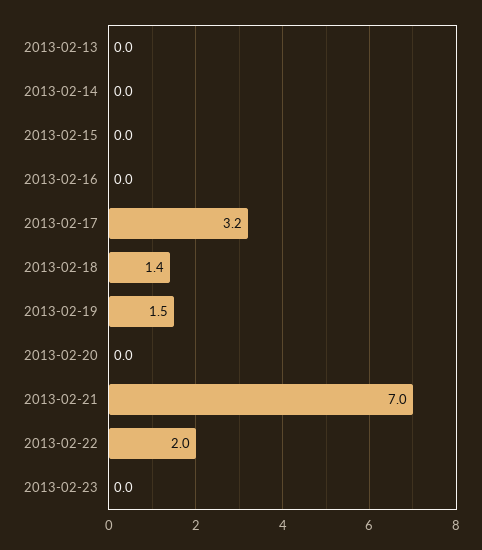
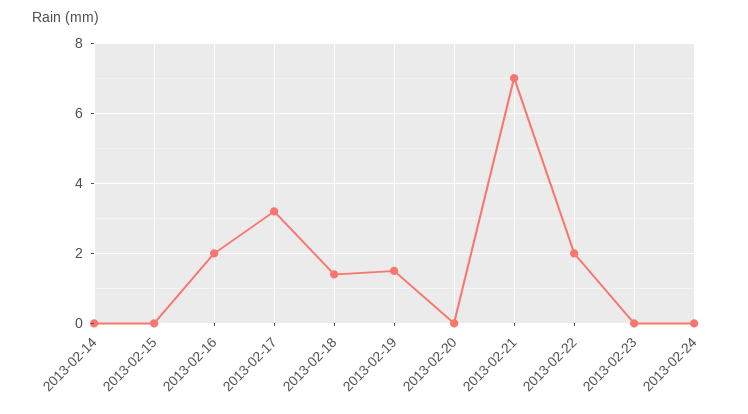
2013-02-13: 0 -> none
2013-02-16: 0 -> 2
2013-02-24: none -> 0

